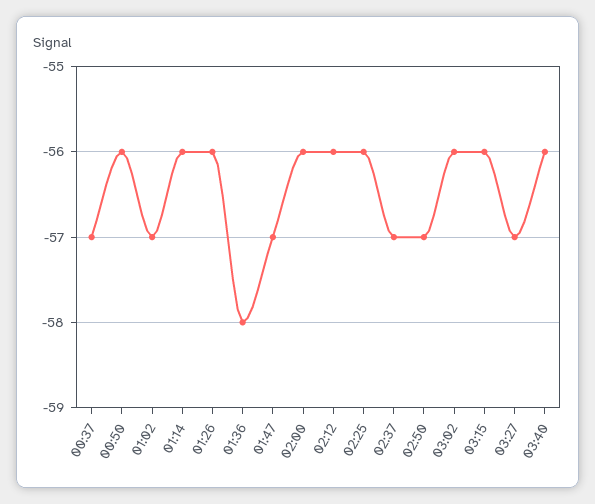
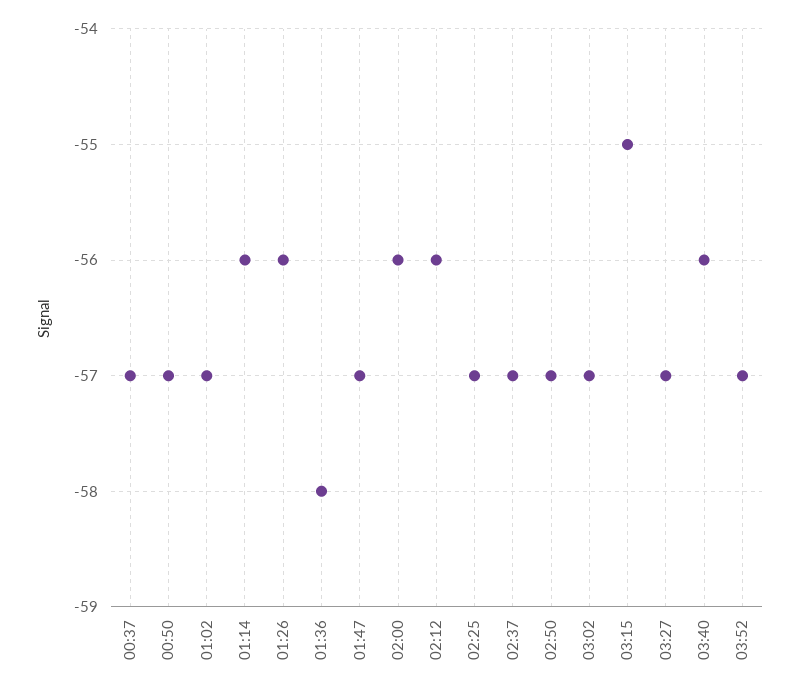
00:50: -56 -> -57
02:25: -56 -> -57
03:02: -56 -> -57
03:15: -56 -> -55
03:52: none -> -57

